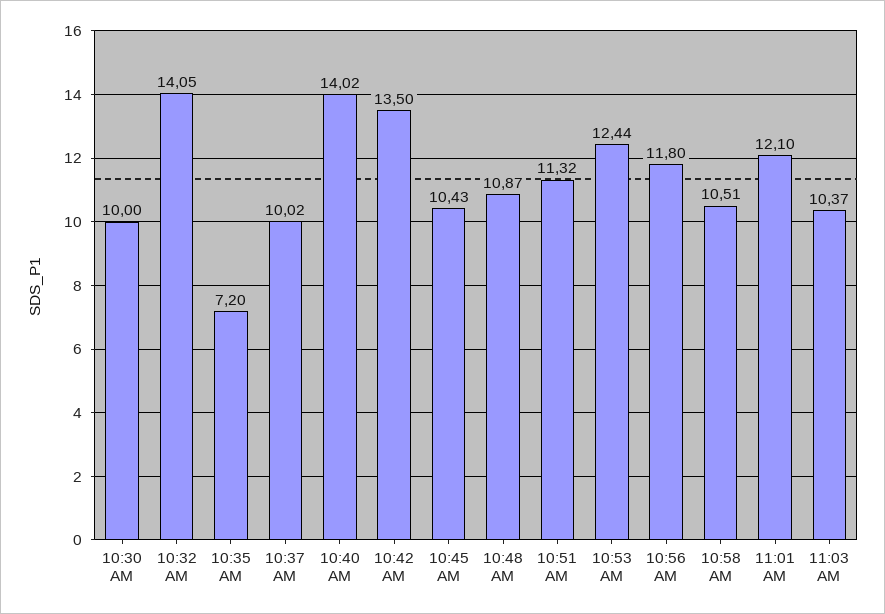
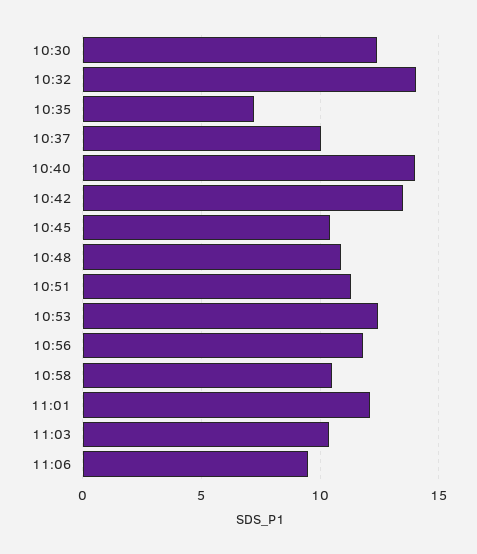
10:30 AM: 10 -> 12.5
11:06: none -> 9.5

